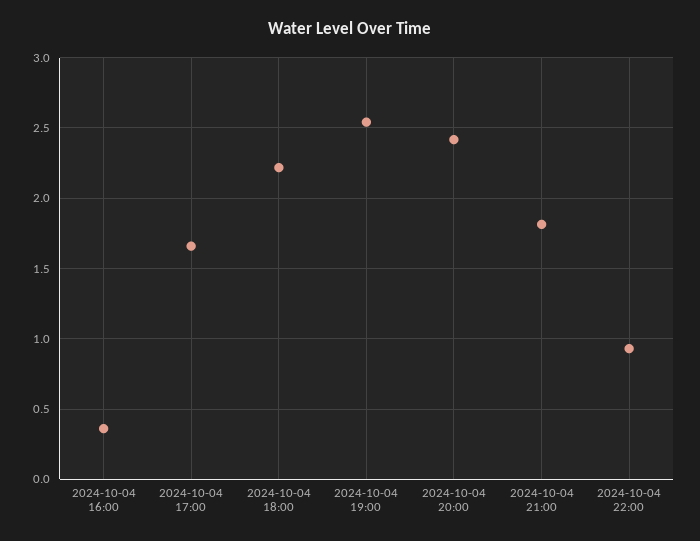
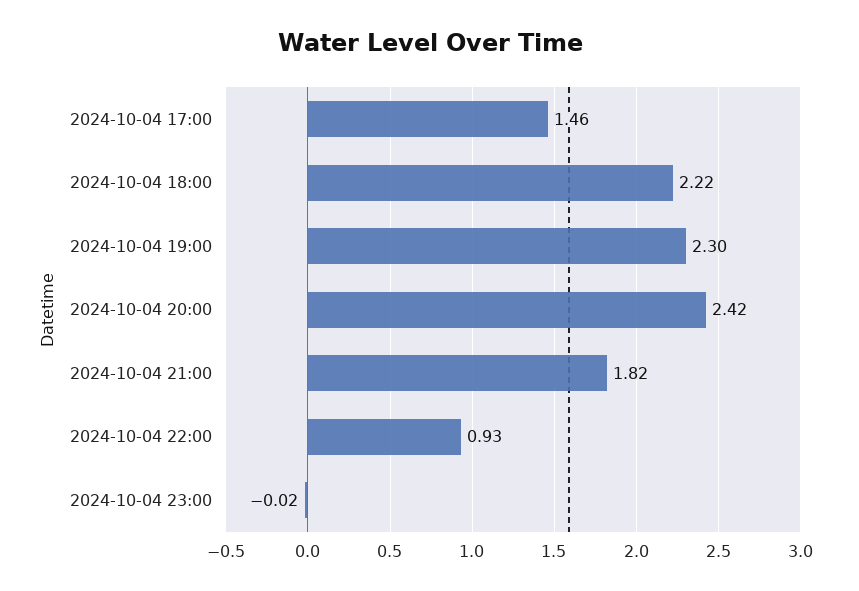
2024-10-04 16:00: 0.35 -> none
2024-10-04 17:00: 1.65 -> 1.46
2024-10-04 19:00: 2.55 -> 2.3
2024-10-04 23:00: none -> -0.02

